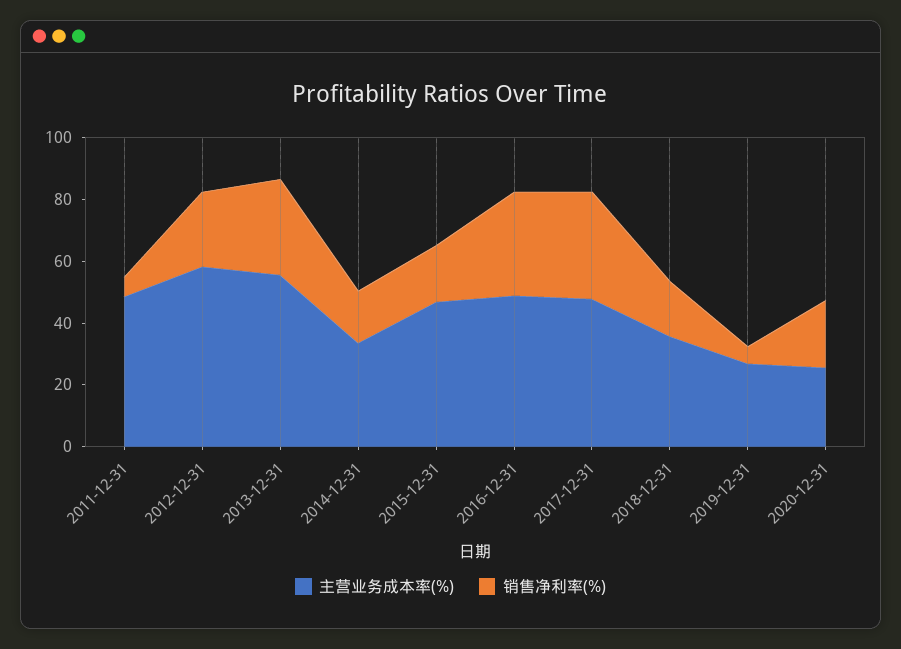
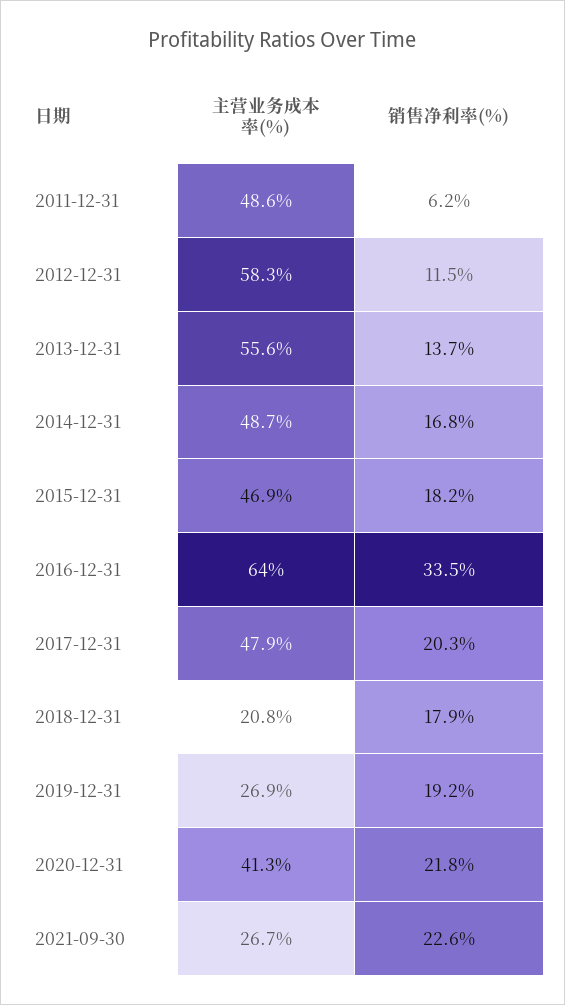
销售净利率(%), 2012-12-31: 25 -> 11.5
销售净利率(%), 2013-12-31: 30 -> 13.7
主营业务成本率(%), 2014-12-31: 35 -> 48.7
主营业务成本率(%), 2016-12-31: 50 -> 64
销售净利率(%), 2017-12-31: 35 -> 20.3
主营业务成本率(%), 2018-12-31: 35 -> 20.8
销售净利率(%), 2019-12-31: 5 -> 19.2
主营业务成本率(%), 2020-12-31: 25 -> 41.3
主营业务成本率(%), 2021-09-30: none -> 26.7
销售净利率(%), 2021-09-30: none -> 22.6

